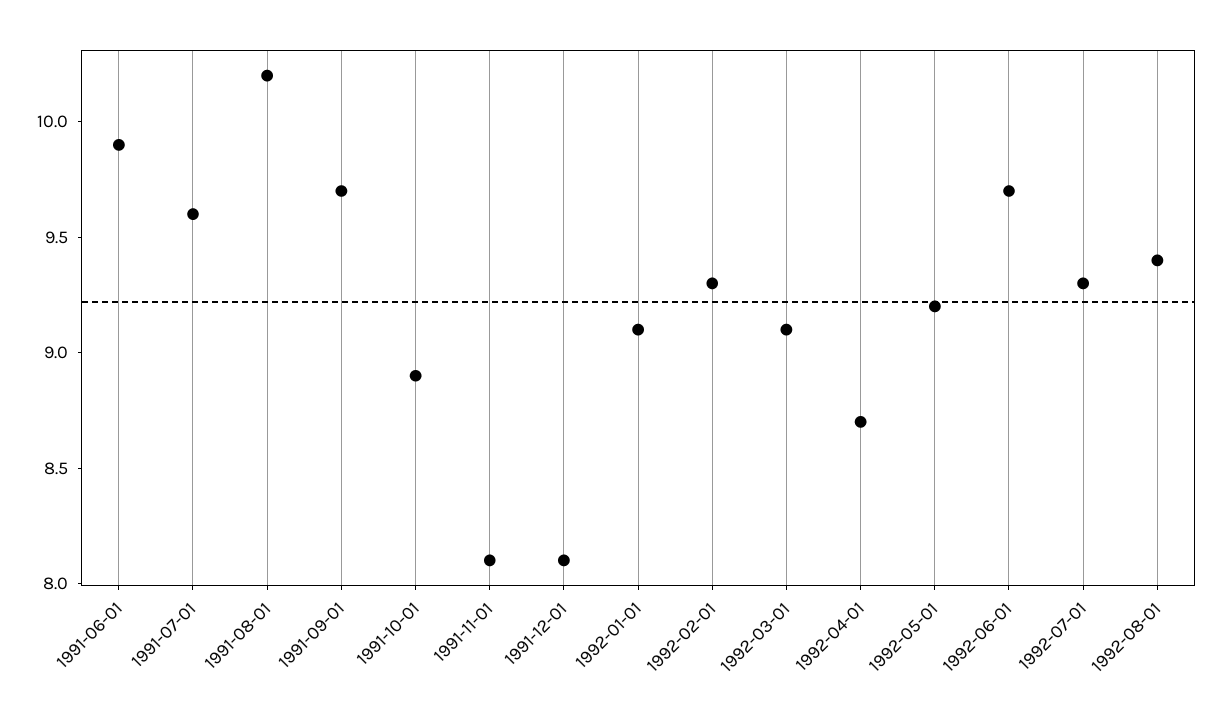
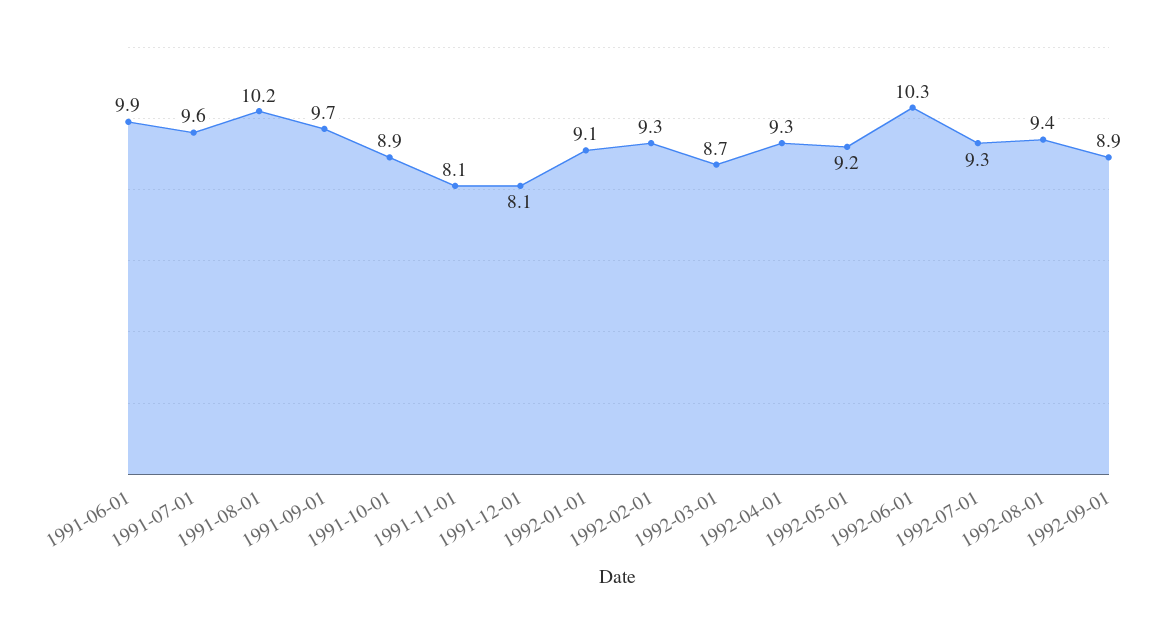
1992-03-01: 9.1 -> 8.7
1992-04-01: 8.7 -> 9.3
1992-06-01: 9.7 -> 10.3
1992-09-01: none -> 8.9

